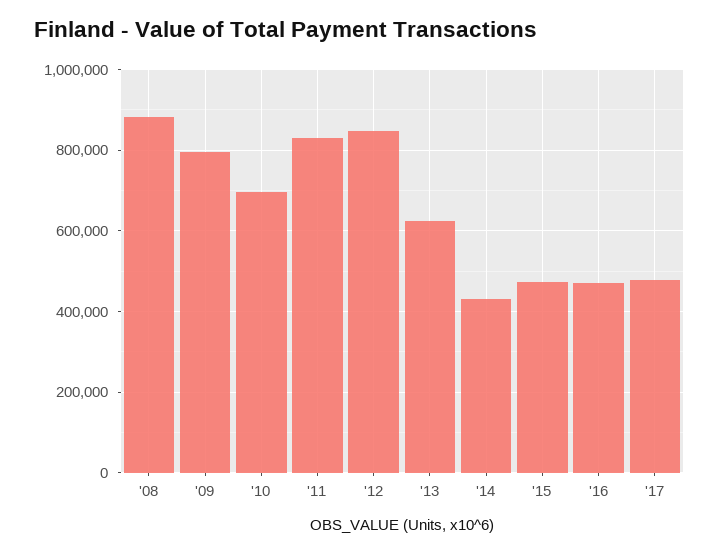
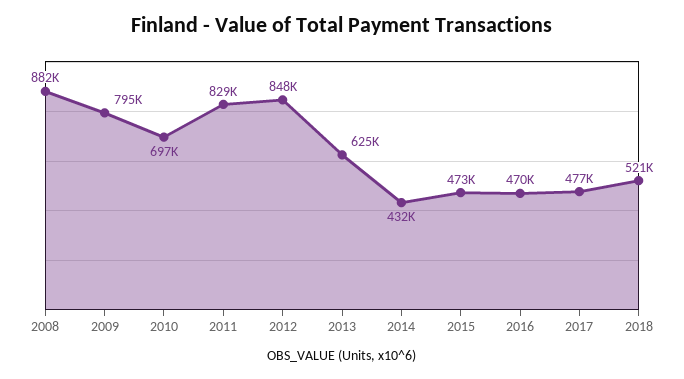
2018: none -> 521000

